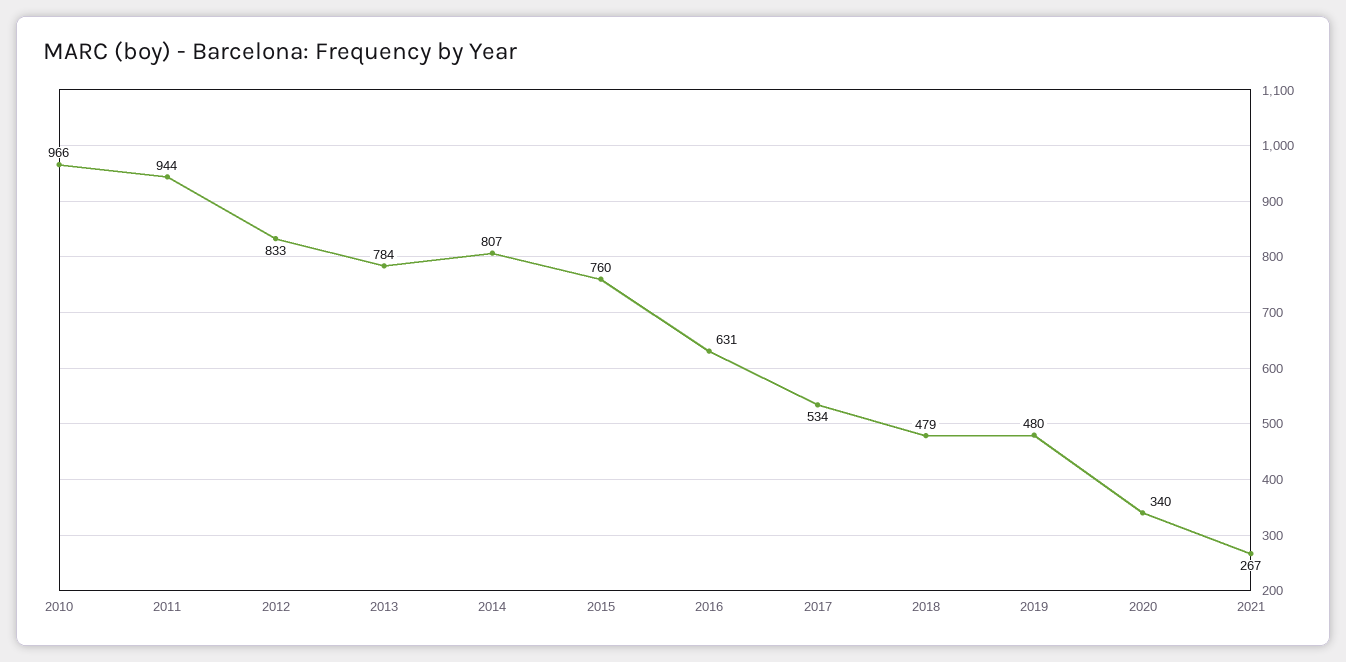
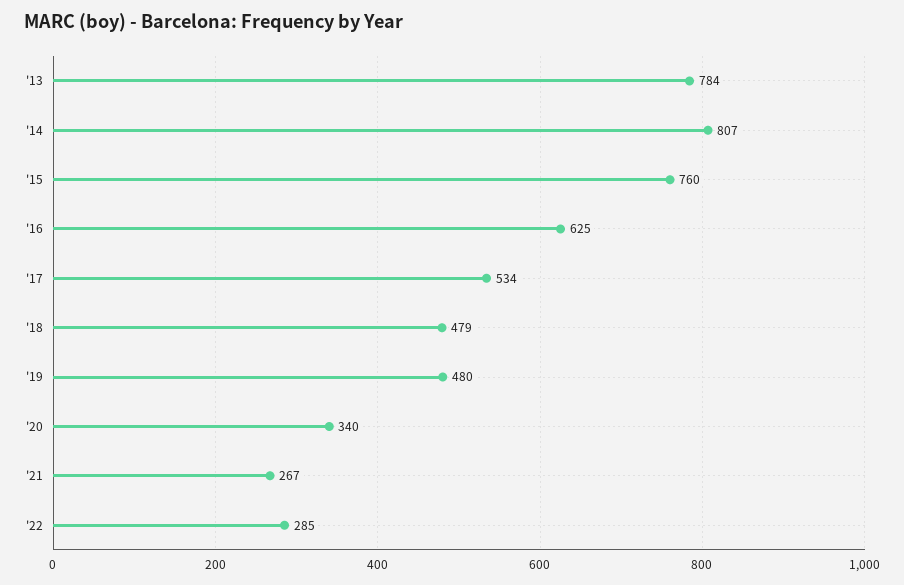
2010: 966 -> none
2011: 944 -> none
2012: 833 -> none
2016: 631 -> 625
'22: none -> 285

